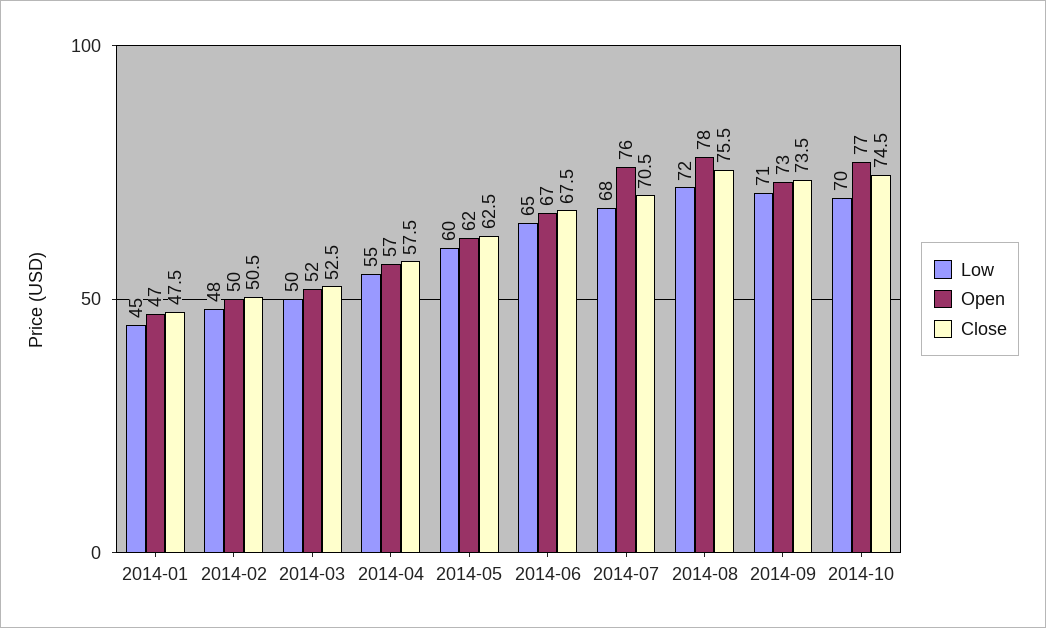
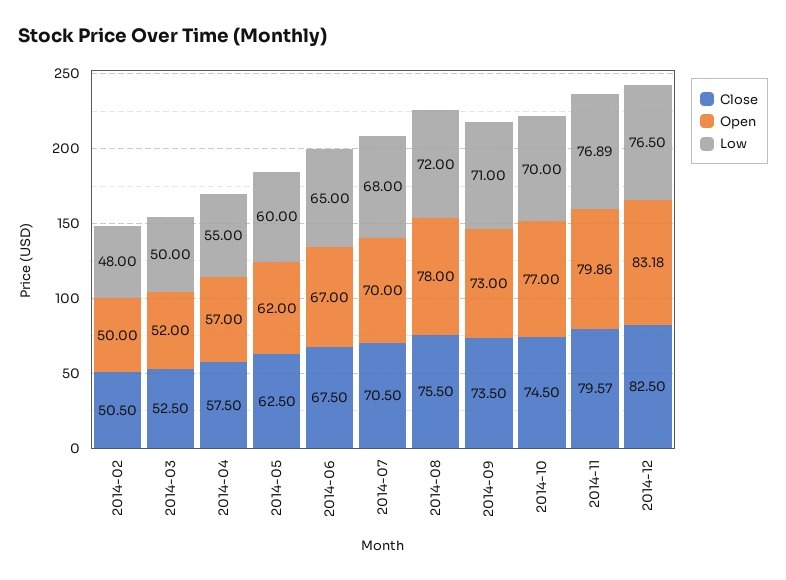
Low, 2014-01: 45 -> none
Open, 2014-01: 47 -> none
Close, 2014-01: 47.5 -> none
Open, 2014-07: 76 -> 70
Close, 2014-11: none -> 79.57
Open, 2014-11: none -> 79.86
Low, 2014-11: none -> 76.89
Close, 2014-12: none -> 82.5
Open, 2014-12: none -> 83.18
Low, 2014-12: none -> 76.5

